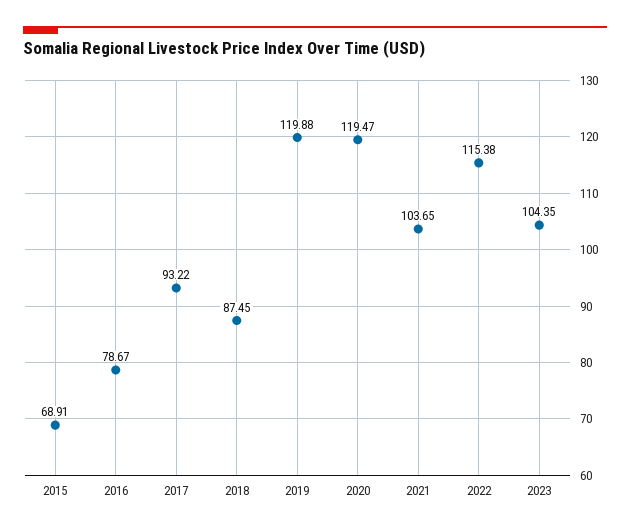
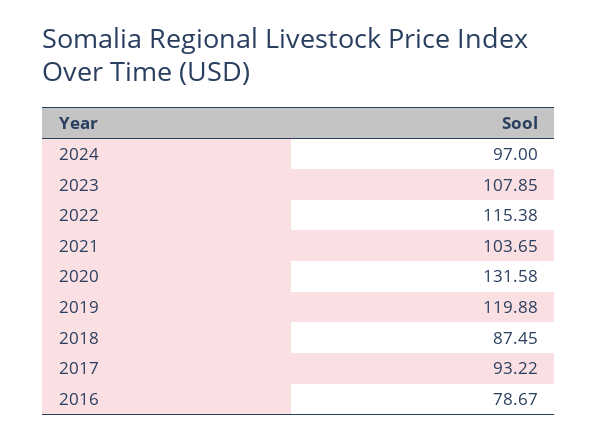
2015: 68.91 -> none
2020: 119.47 -> 131.58
2023: 104.35 -> 107.85
2024: none -> 97

